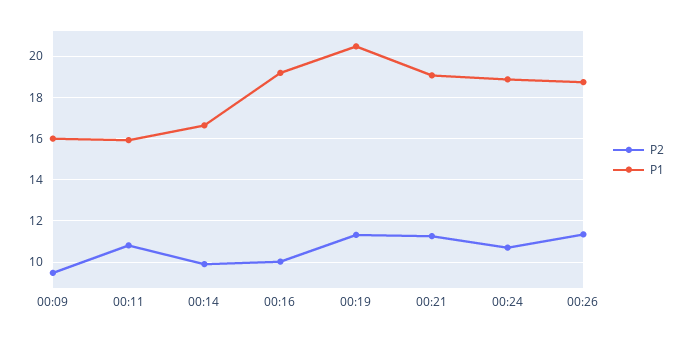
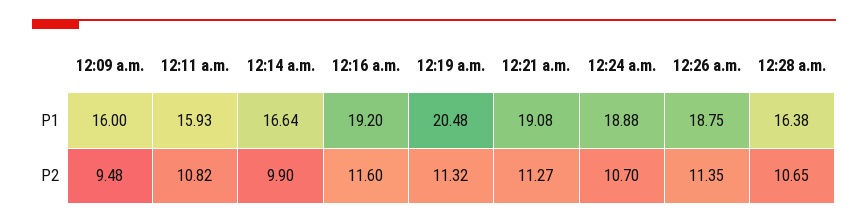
P2, 00:16: 10 -> 11.6
P1, 12:28 a.m.: none -> 16.38
P2, 12:28 a.m.: none -> 10.65

